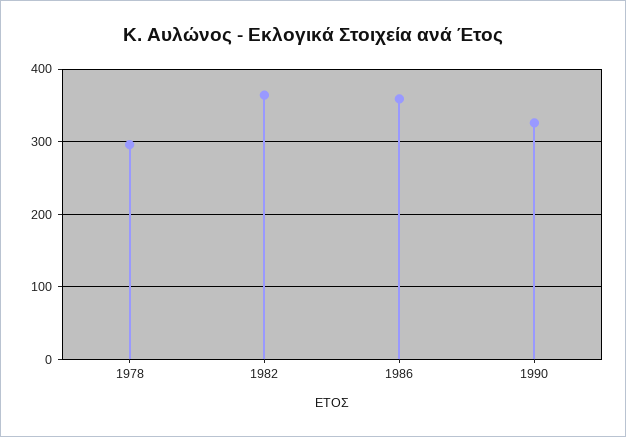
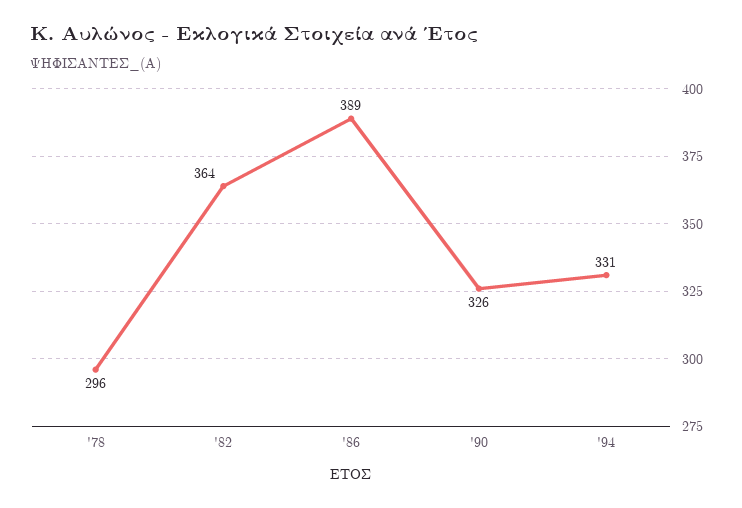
1986: 360 -> 389
'94: none -> 331

